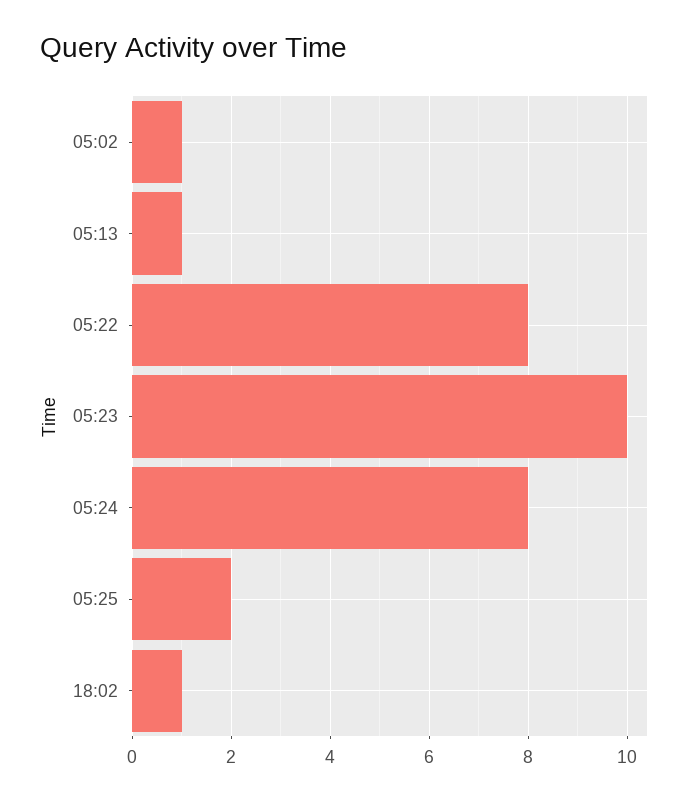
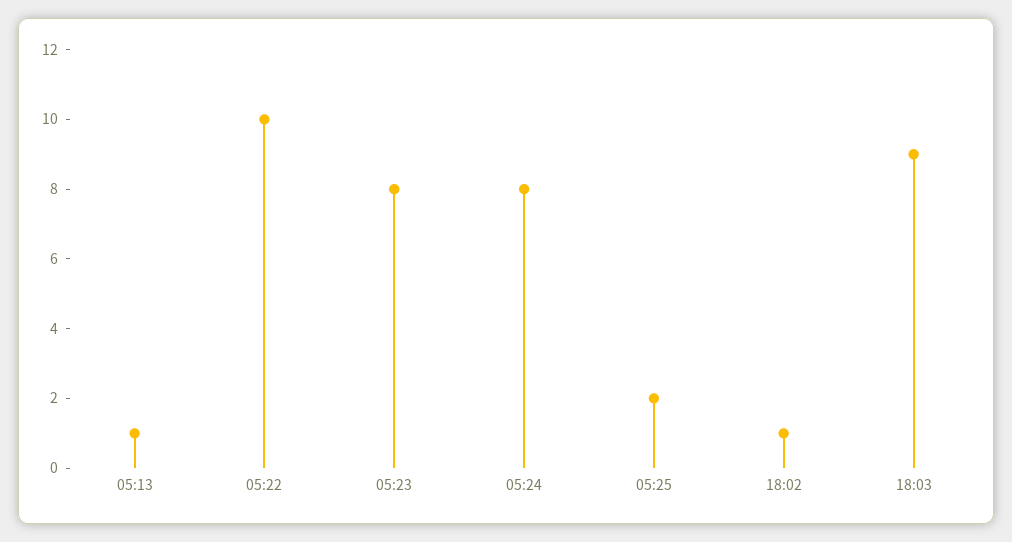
05:02: 1 -> none
05:22: 8 -> 10
05:23: 10 -> 8
18:03: none -> 9

